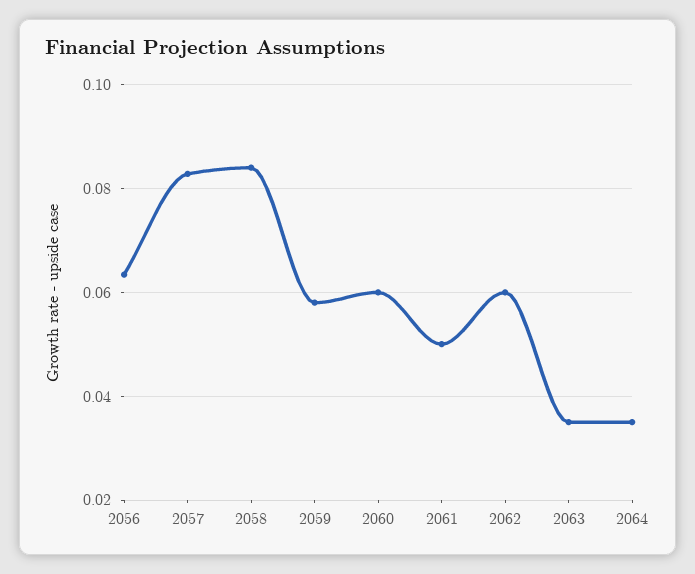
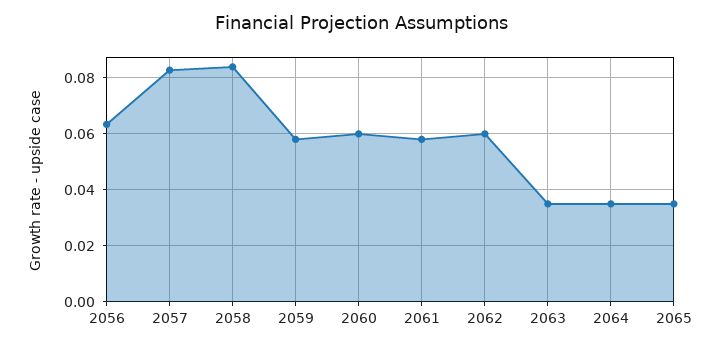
2061: 0.05 -> 0.0575
2065: none -> 0.035

